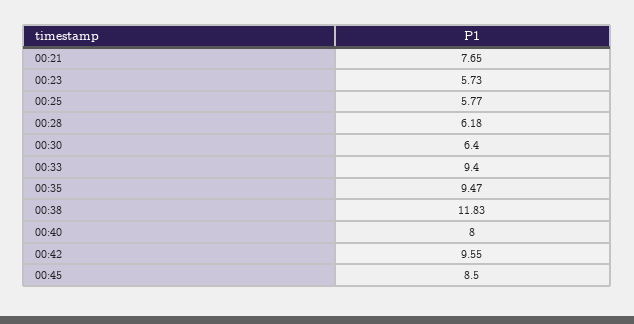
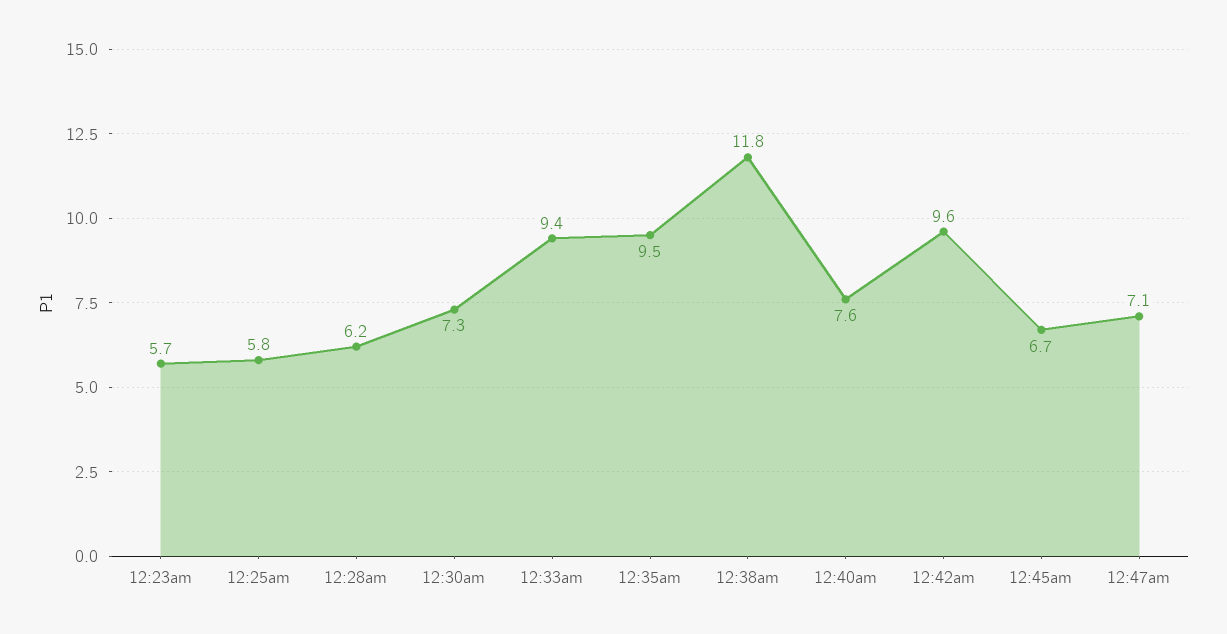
00:21: 7.65 -> none
00:30: 6.4 -> 7.3
00:40: 8 -> 7.6
00:45: 8.5 -> 6.7
12:47am: none -> 7.1

